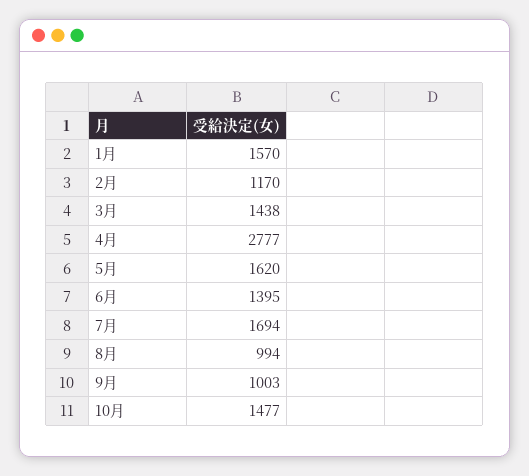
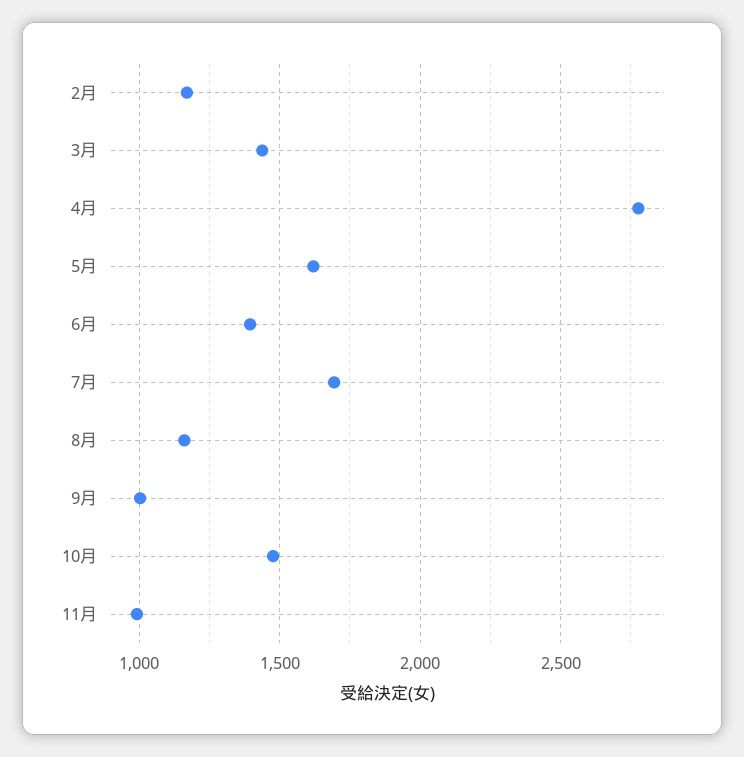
1月: 1570 -> none
8月: 994 -> 1150
11月: none -> 1000

